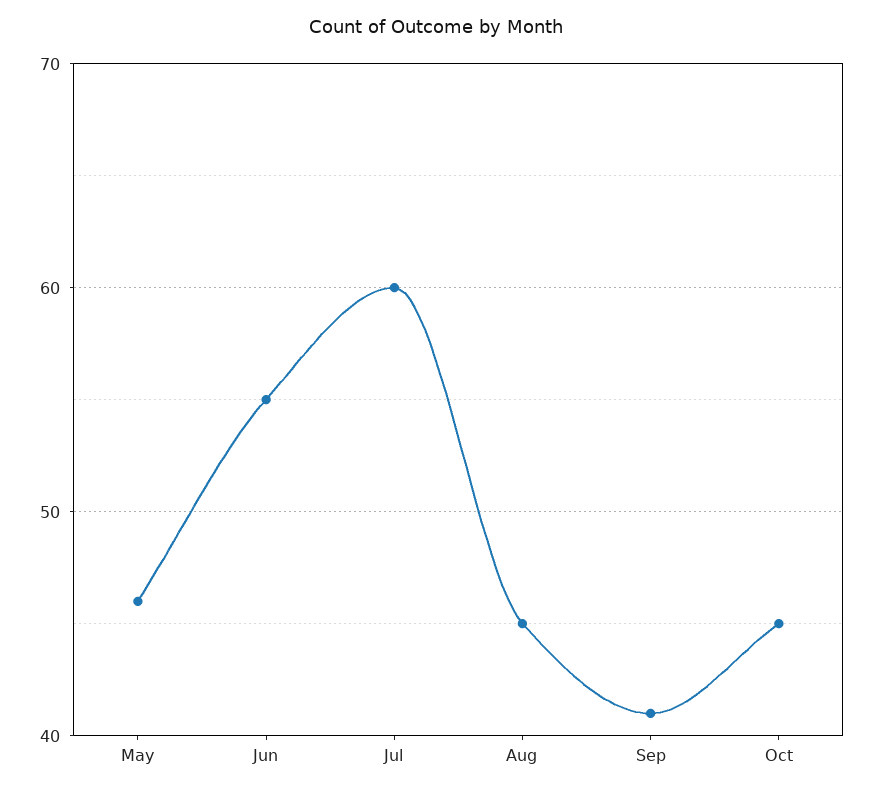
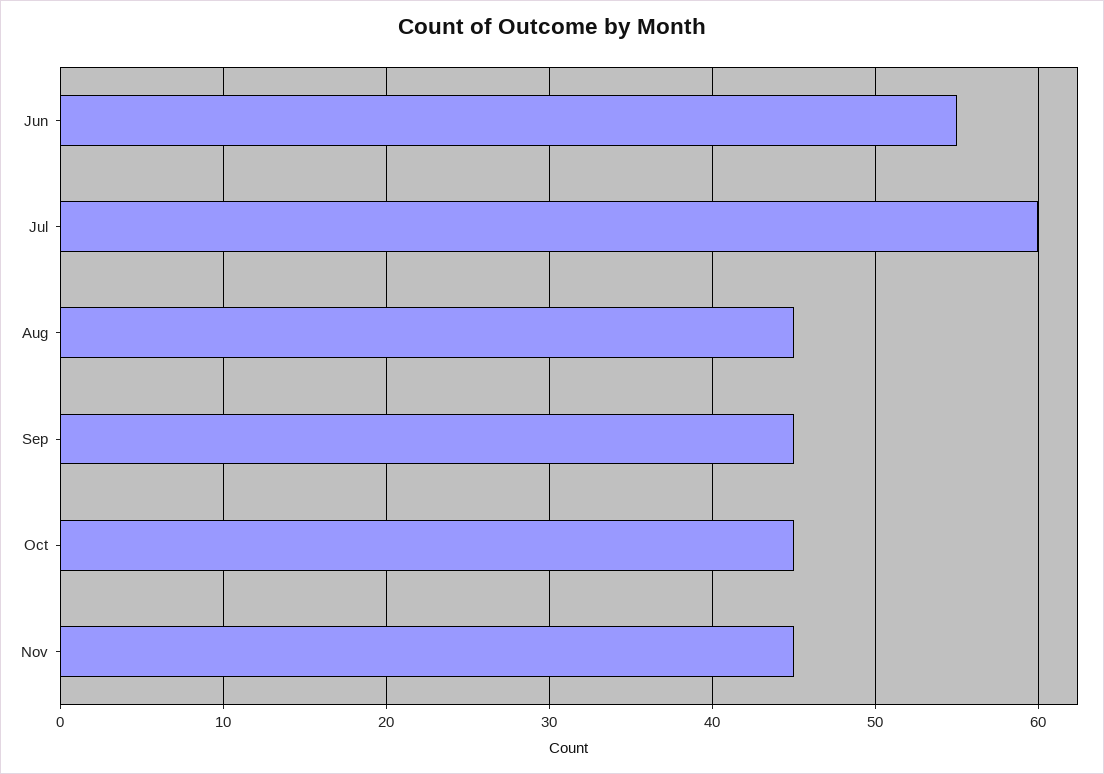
May: 46 -> none
Sep: 41 -> 45
Nov: none -> 45

